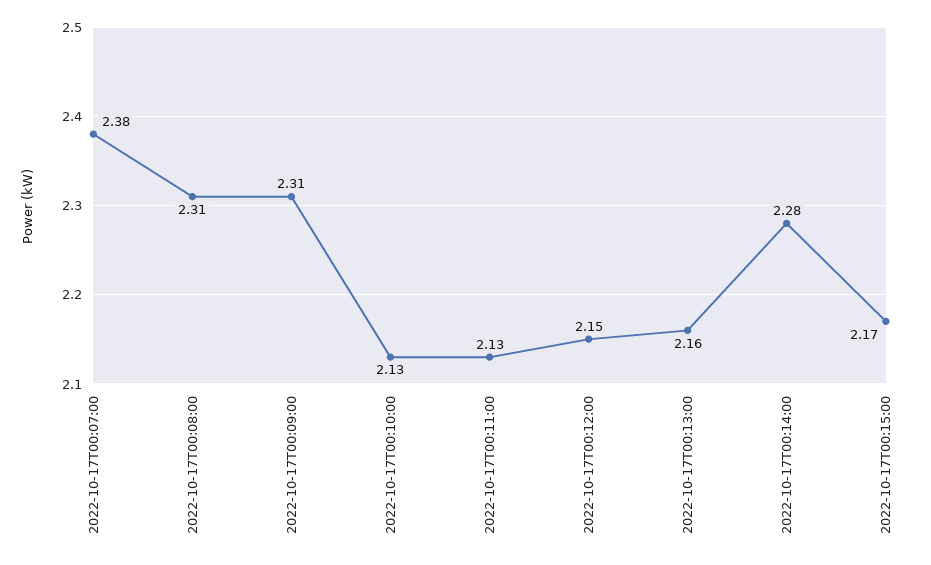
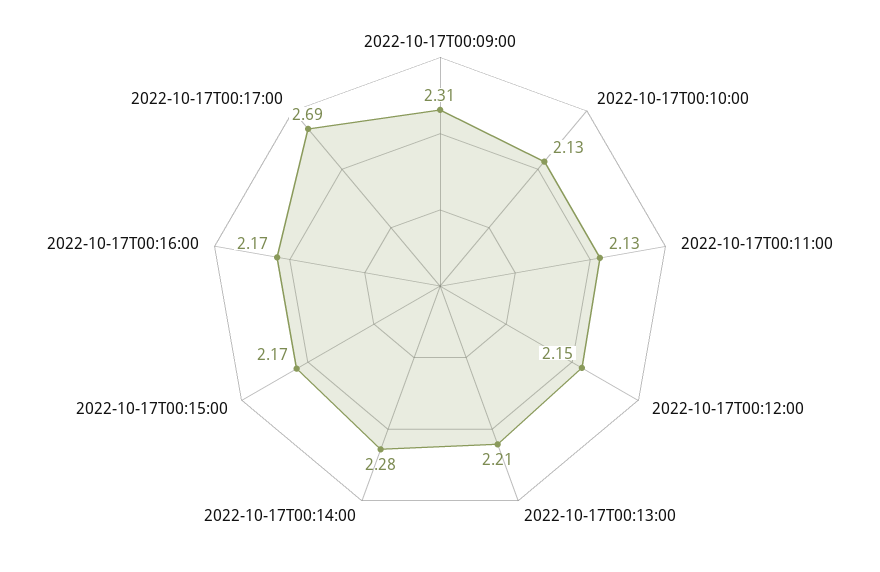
2022-10-17T00:07:00: 2.38 -> none
2022-10-17T00:08:00: 2.31 -> none
2022-10-17T00:13:00: 2.16 -> 2.21
2022-10-17T00:16:00: none -> 2.17
2022-10-17T00:17:00: none -> 2.69

